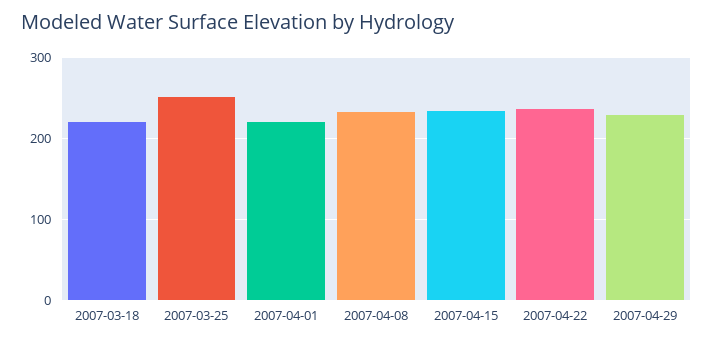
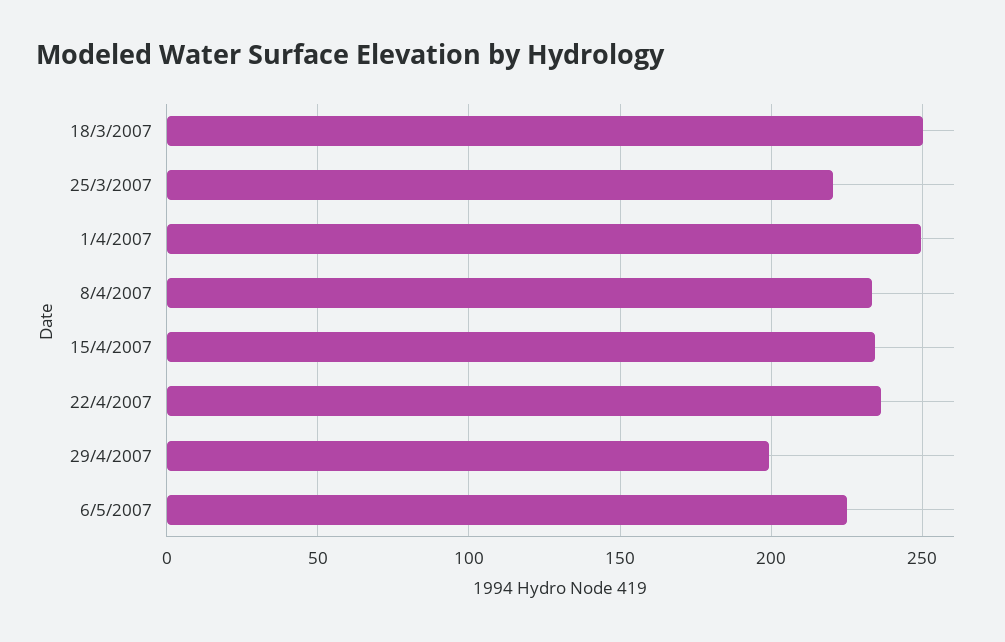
2007-03-18: 220 -> 250
2007-03-25: 250 -> 220
2007-04-01: 220 -> 250
2007-04-29: 230 -> 200
6/5/2007: none -> 225

